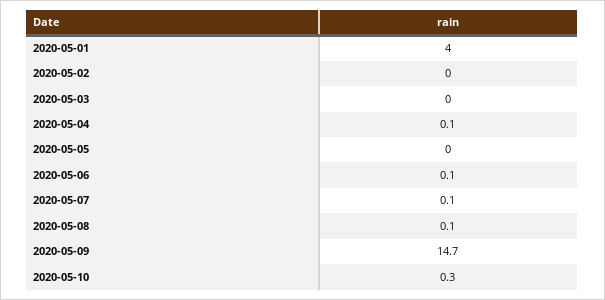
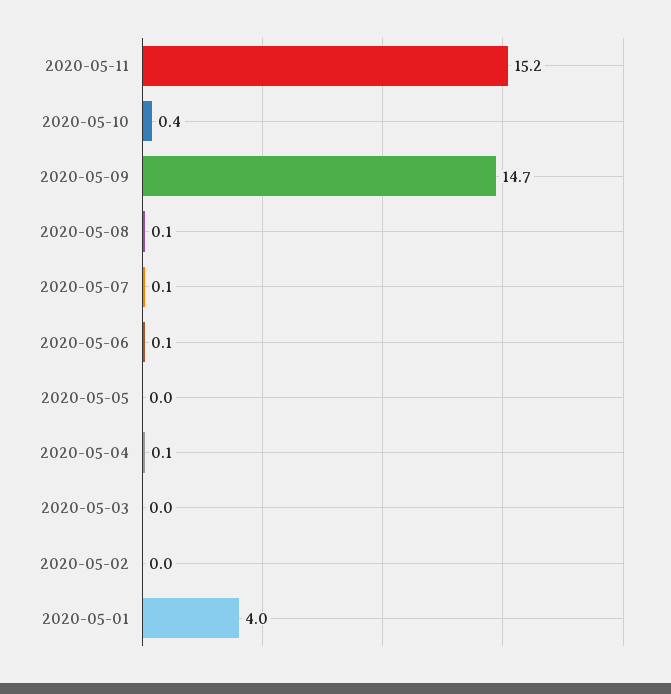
2020-05-10: 0.3 -> 0.4
2020-05-11: none -> 15.2

